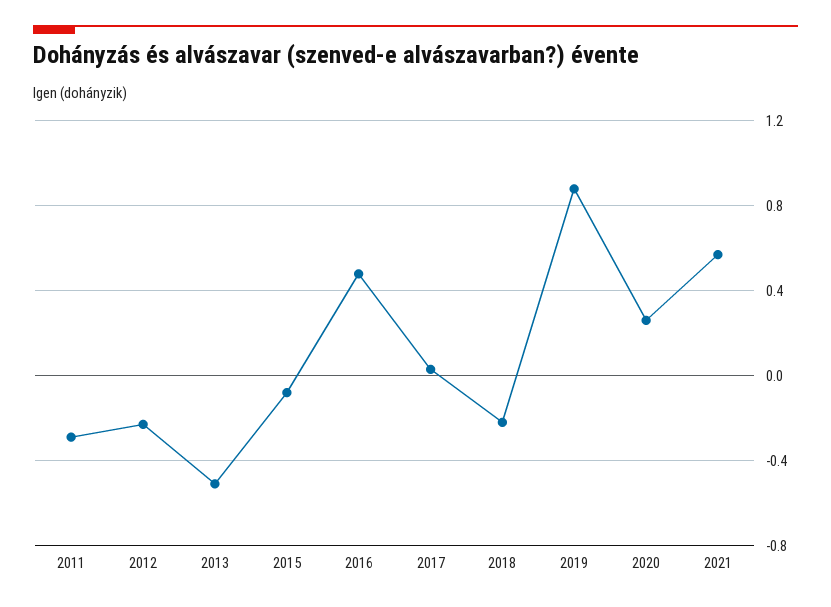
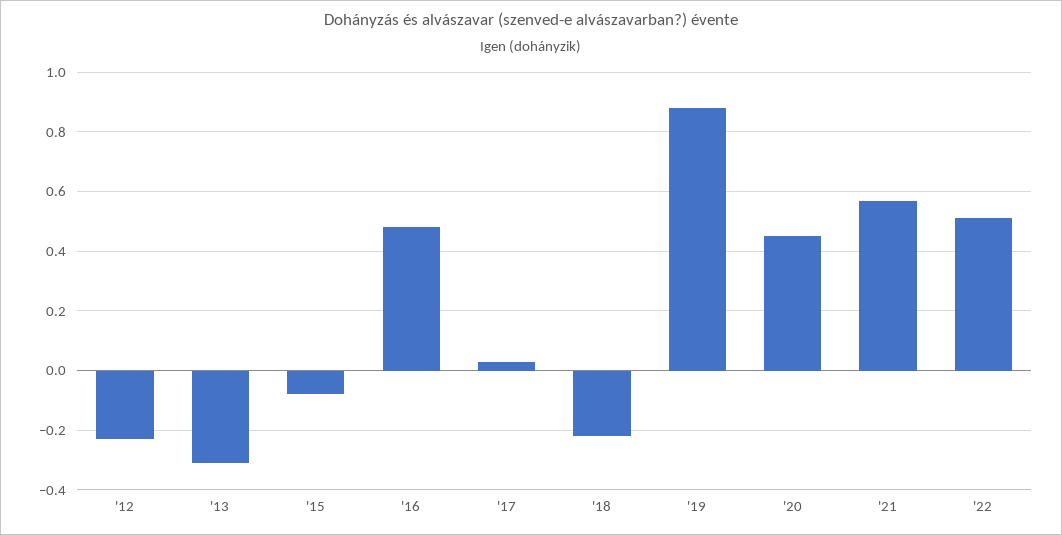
2011: -0.3 -> none
2013: -0.5 -> -0.3
2020: 0.25 -> 0.45
'22: none -> 0.5

